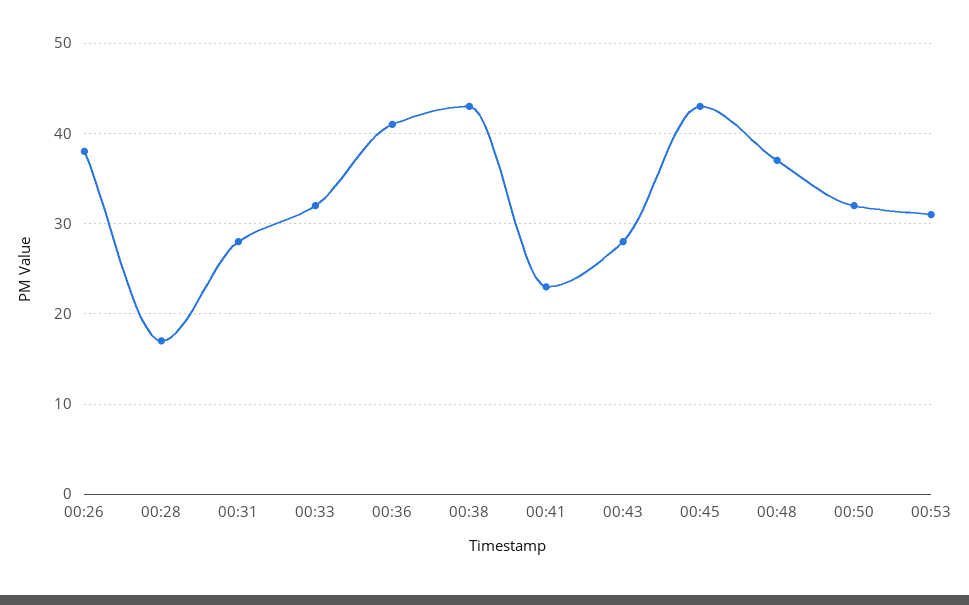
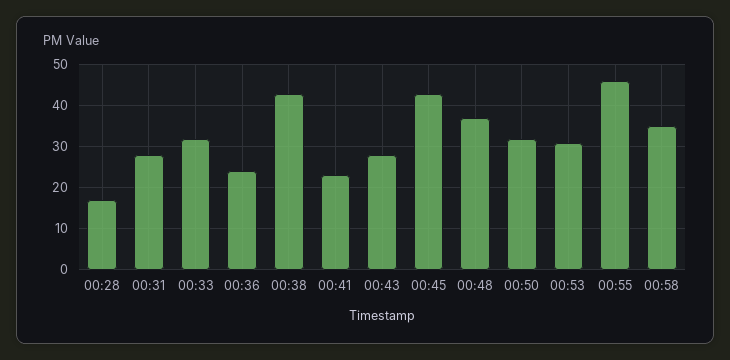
00:26: 38 -> none
00:36: 41 -> 25
00:55: none -> 45
00:58: none -> 35

